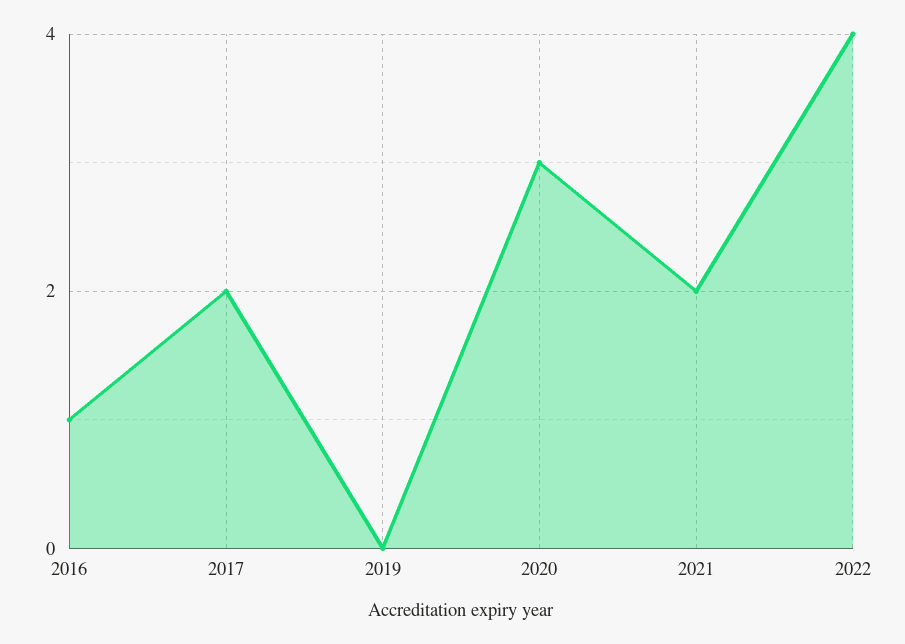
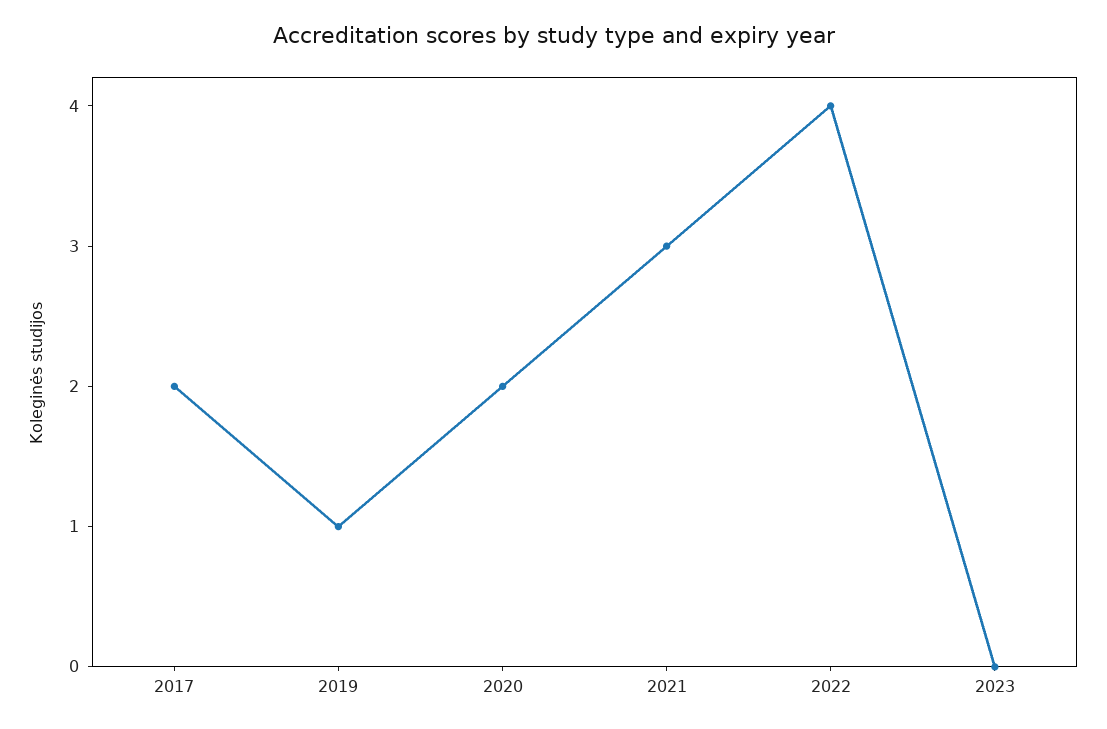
2016: 1 -> none
2019: 0 -> 1
2020: 3 -> 2
2021: 2 -> 3
2023: none -> 0

